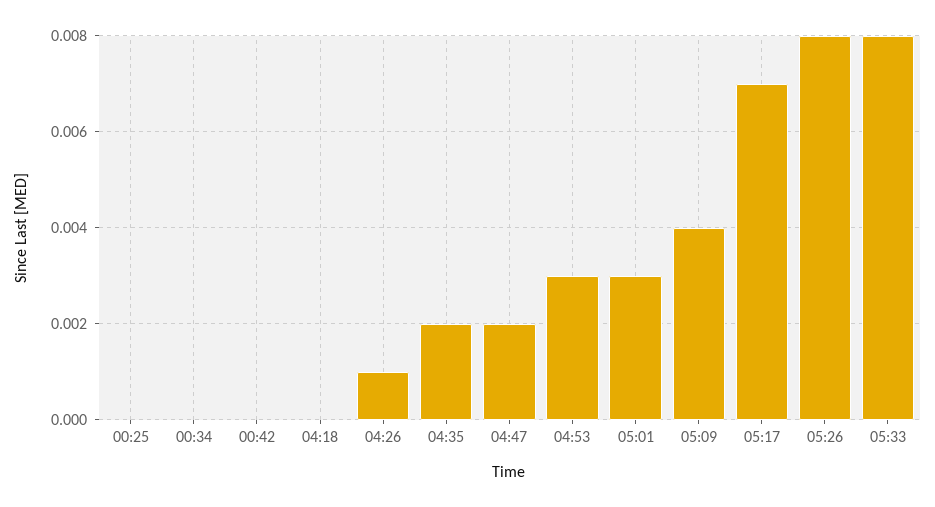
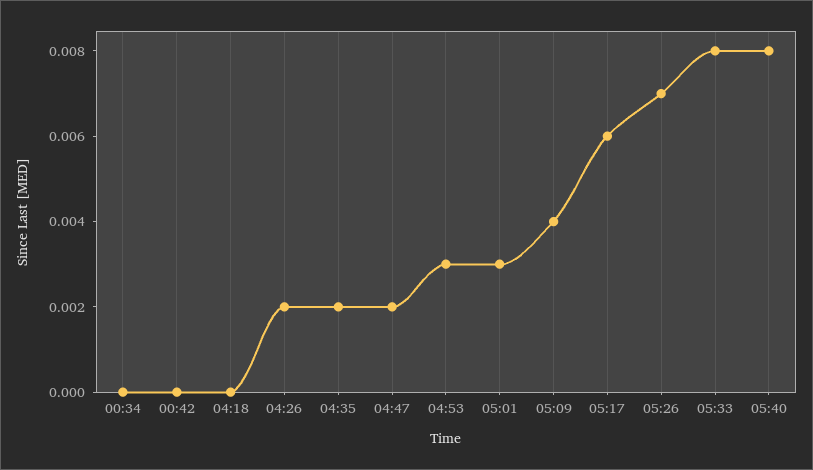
00:25: 0 -> none
04:26: 0.001 -> 0.002
05:17: 0.007 -> 0.006
05:26: 0.008 -> 0.007
05:40: none -> 0.008

